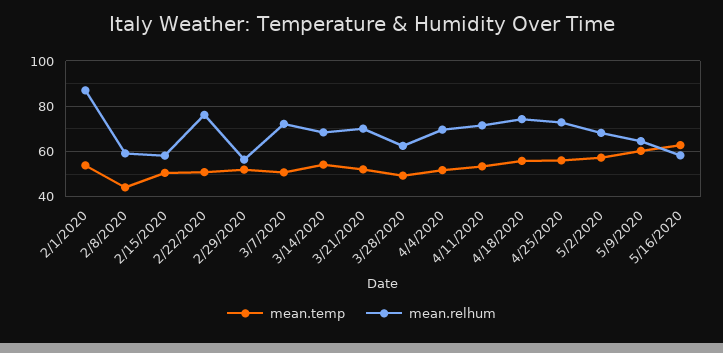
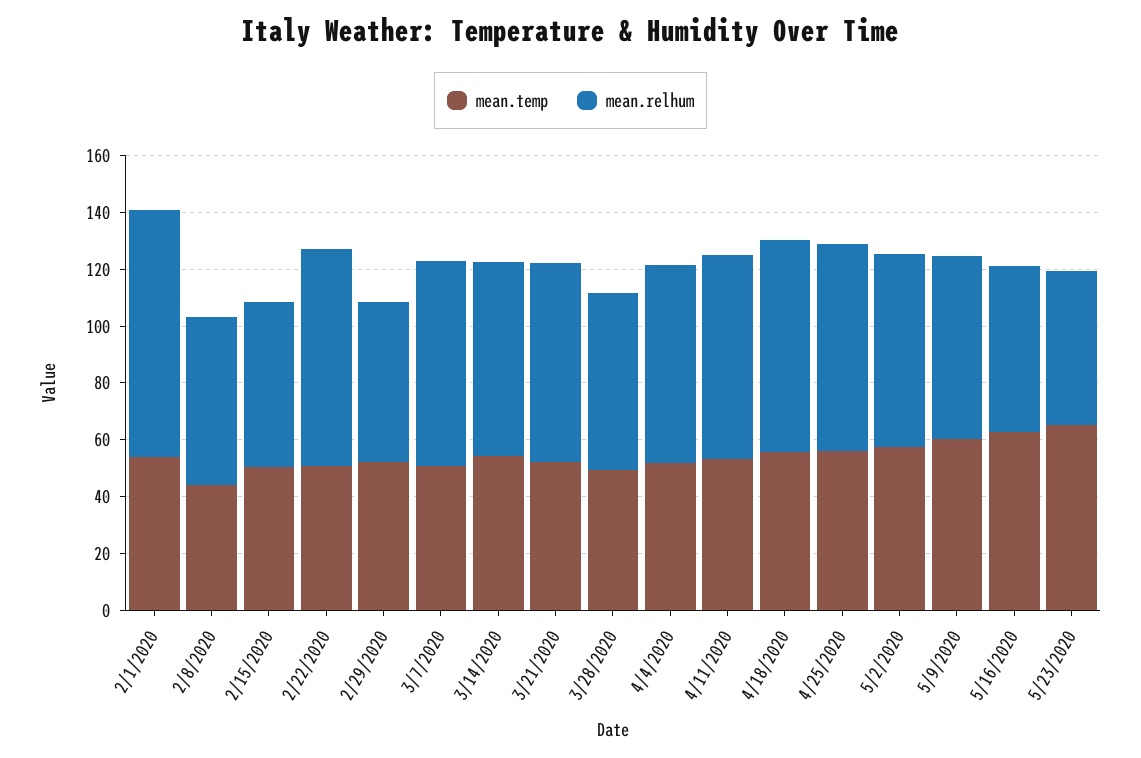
mean.temp, 5/23/2020: none -> 65
mean.relhum, 5/23/2020: none -> 55

